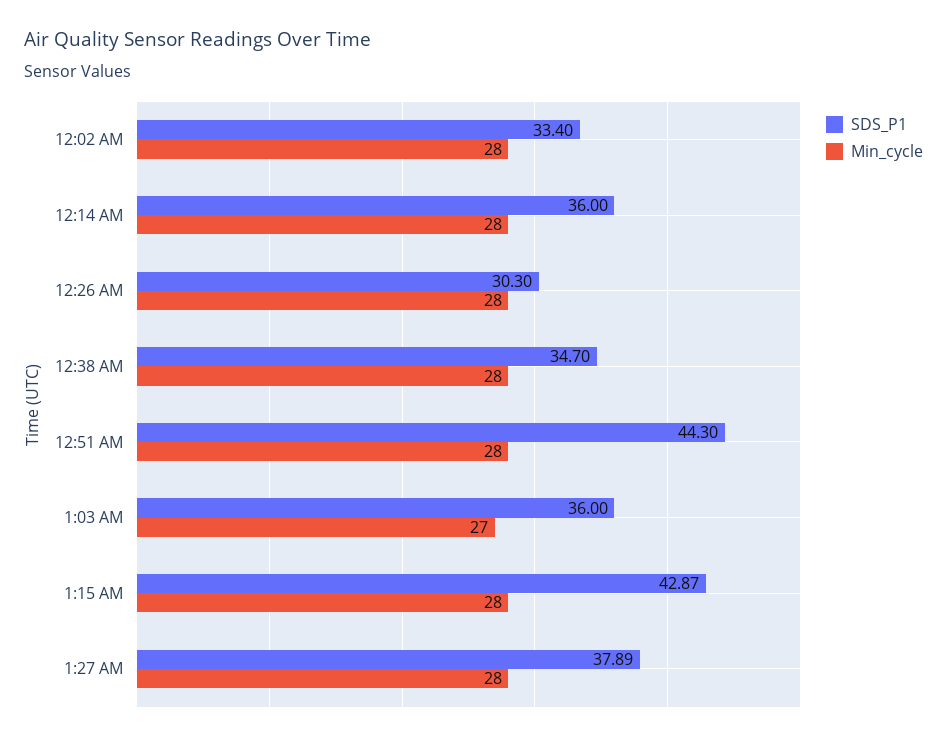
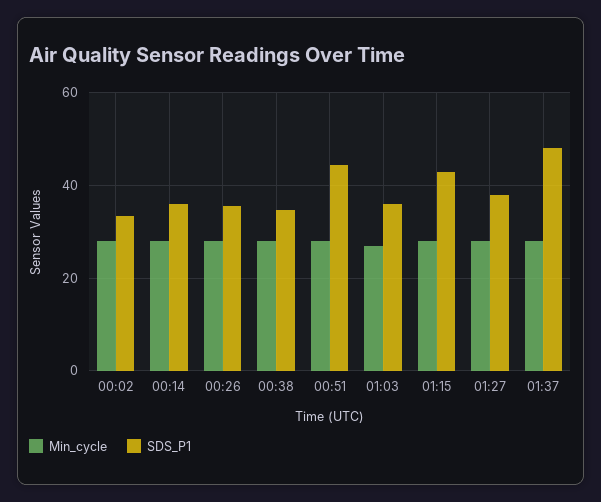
SDS_P1, 12:26 AM: 30.3 -> 36
Min_cycle, 01:37: none -> 28
SDS_P1, 01:37: none -> 48

